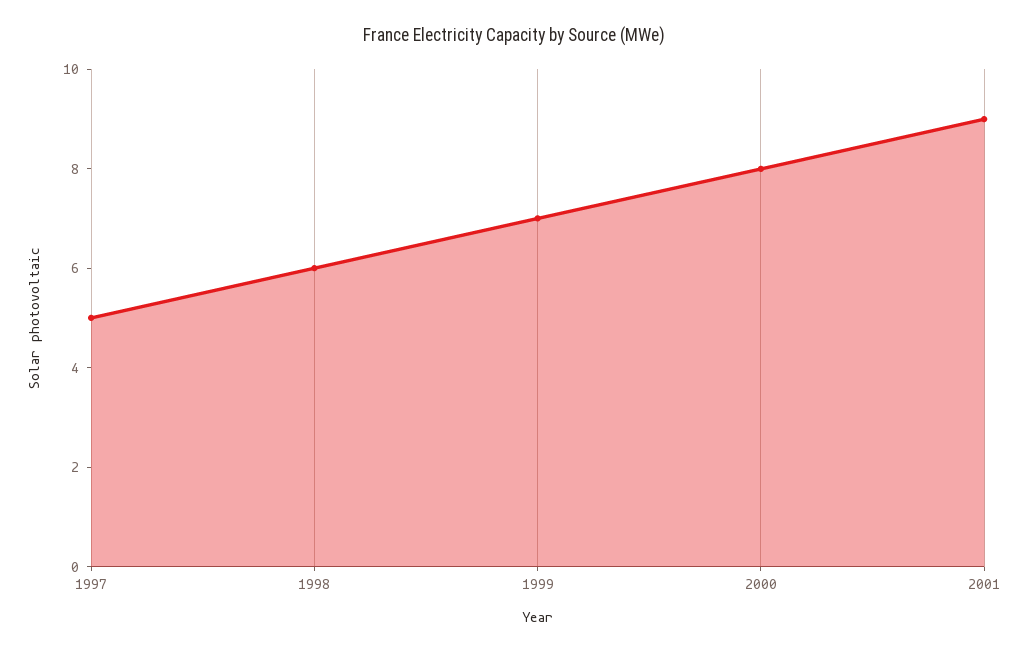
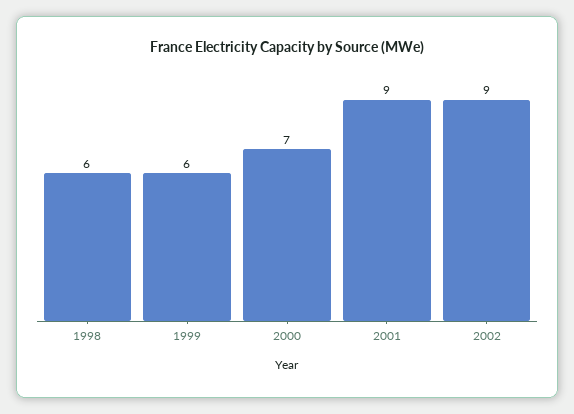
1997: 5 -> none
1999: 7 -> 6
2000: 8 -> 7
2002: none -> 9

